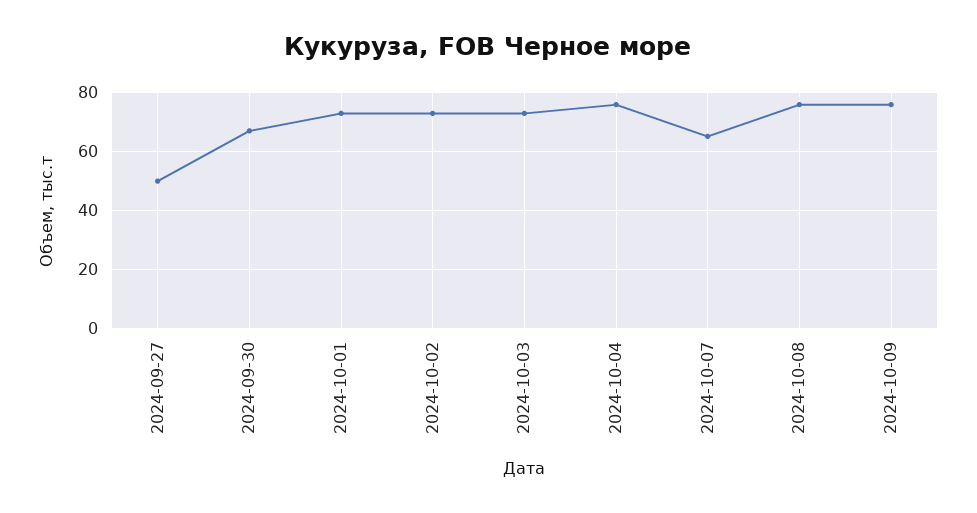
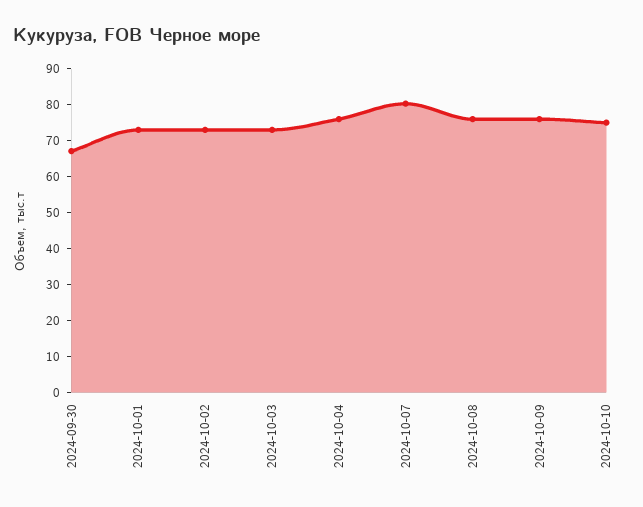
2024-09-27: 50 -> none
2024-10-07: 65 -> 80
2024-10-10: none -> 75

